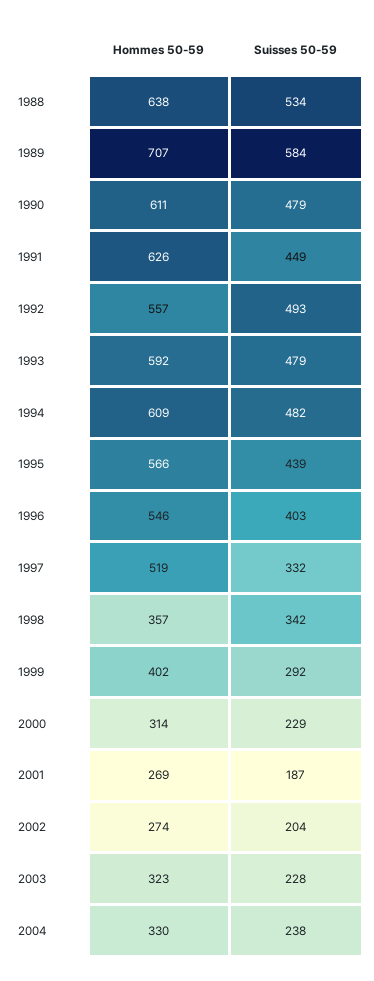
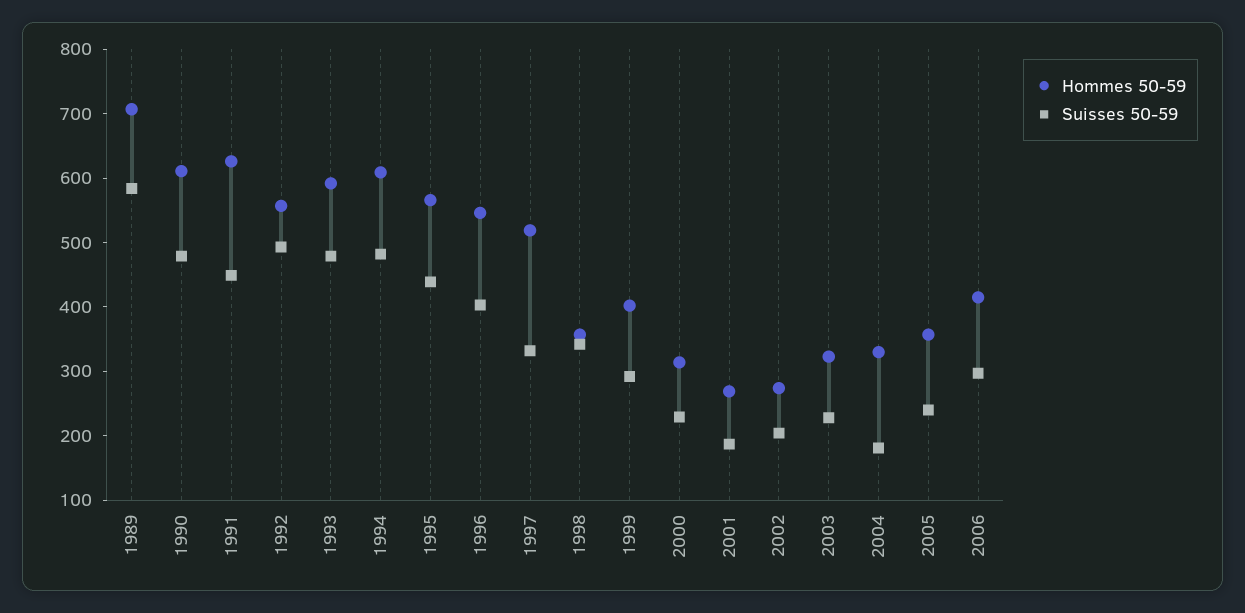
Hommes 50-59, 1988: 638 -> none
Suisses 50-59, 1988: 534 -> none
Suisses 50-59, 2004: 238 -> 180
Hommes 50-59, 2005: none -> 360
Suisses 50-59, 2005: none -> 240
Hommes 50-59, 2006: none -> 420
Suisses 50-59, 2006: none -> 300

